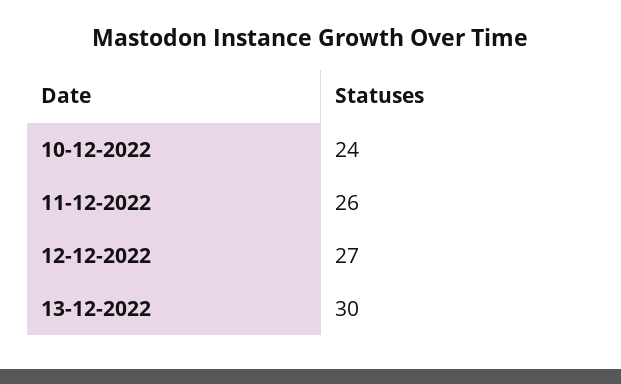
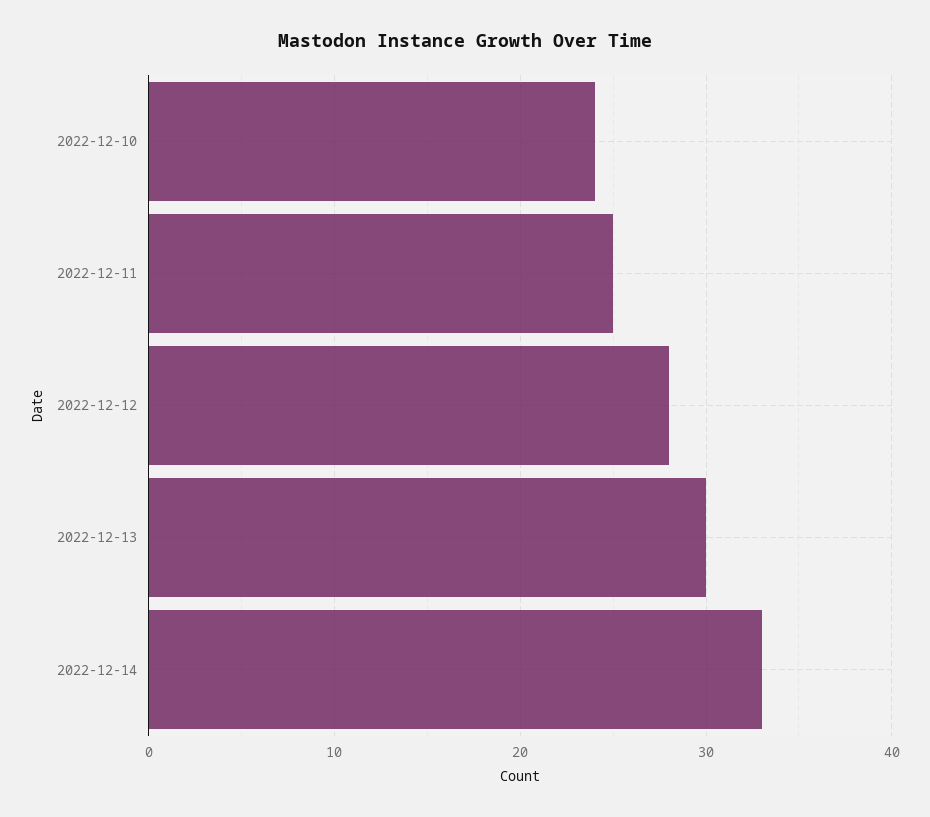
11-12-2022: 26 -> 25
12-12-2022: 27 -> 28
2022-12-14: none -> 33

